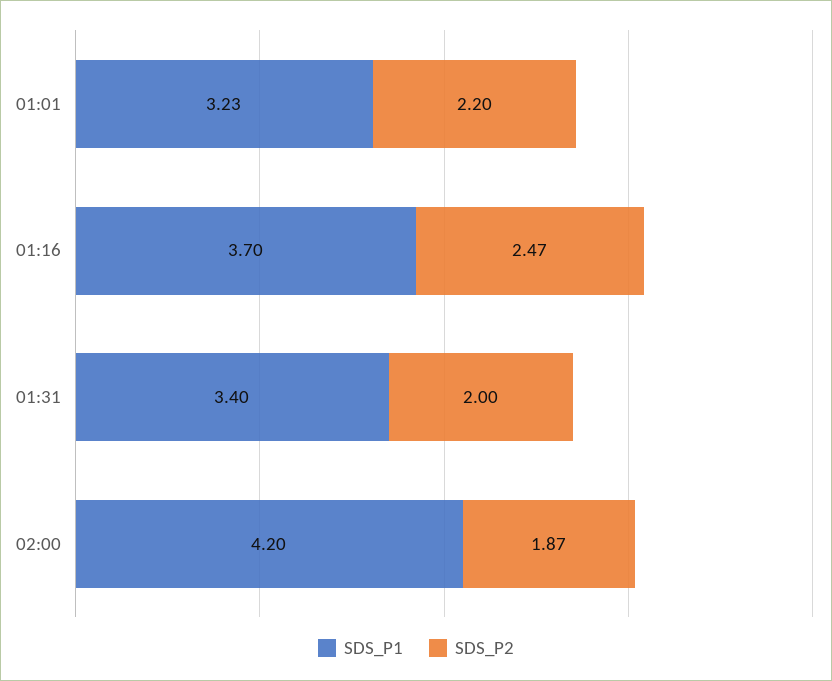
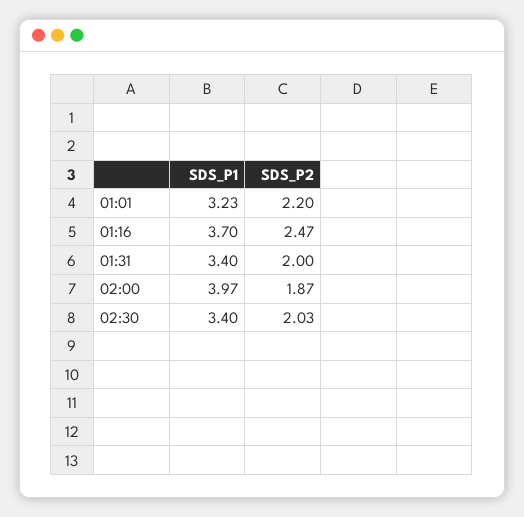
SDS_P1, 02:00: 4.2 -> 3.97
SDS_P1, 02:30: none -> 3.4
SDS_P2, 02:30: none -> 2.03

